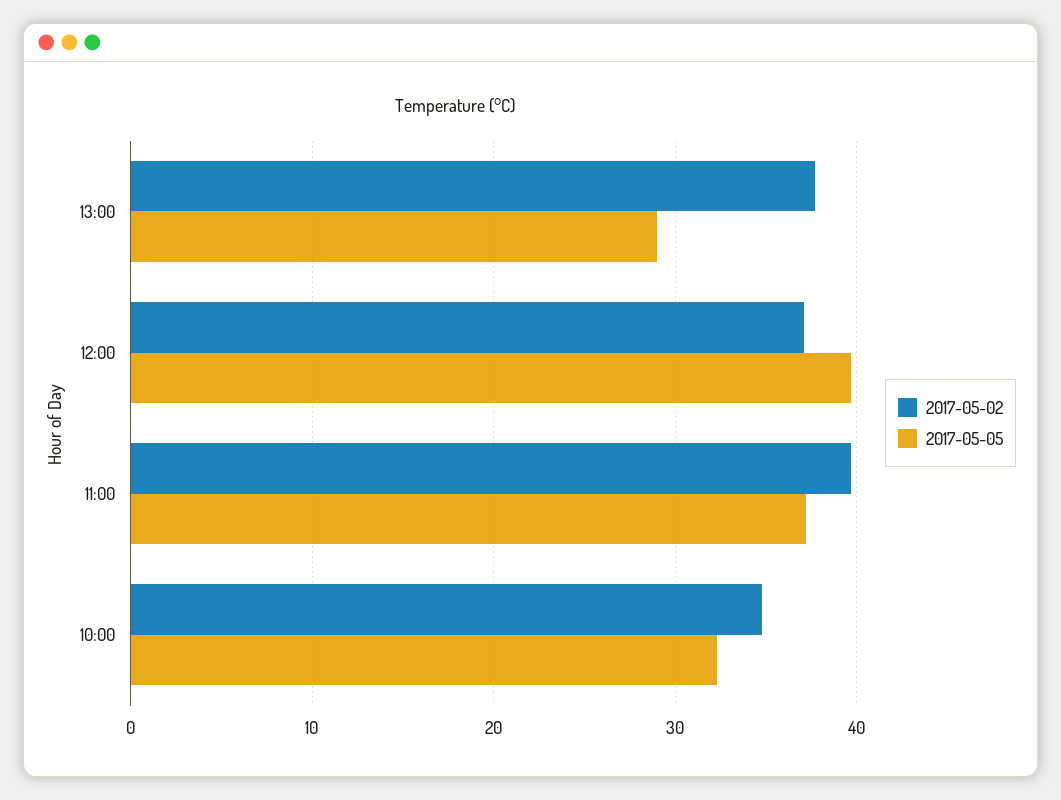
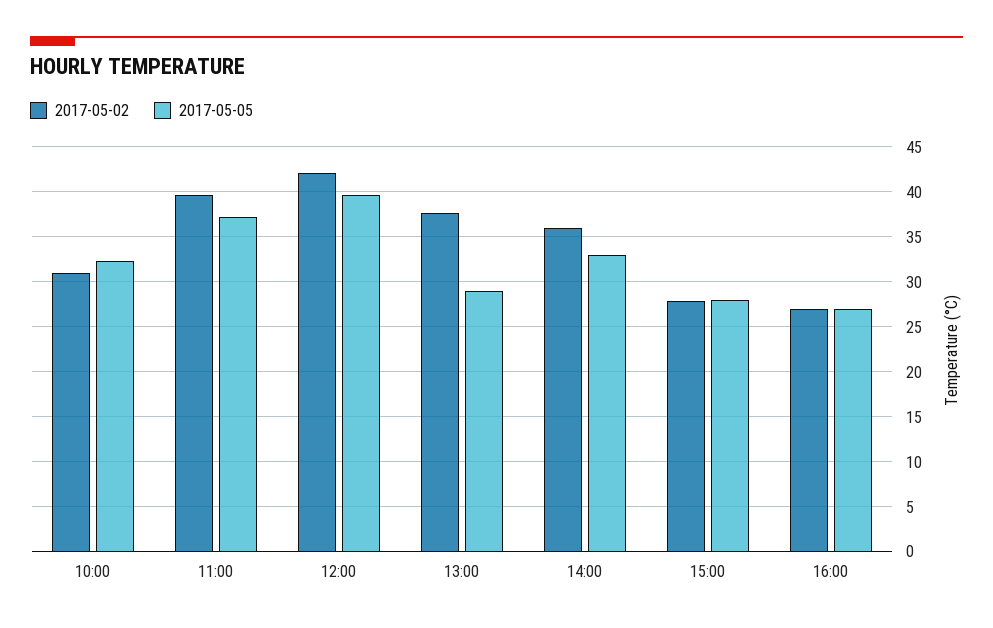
2017-05-02, 12:00: 37 -> 42
2017-05-02, 10:00: 35 -> 31
2017-05-02, 14:00: none -> 36
2017-05-05, 14:00: none -> 33
2017-05-02, 15:00: none -> 28
2017-05-05, 15:00: none -> 28
2017-05-02, 16:00: none -> 27
2017-05-05, 16:00: none -> 27

